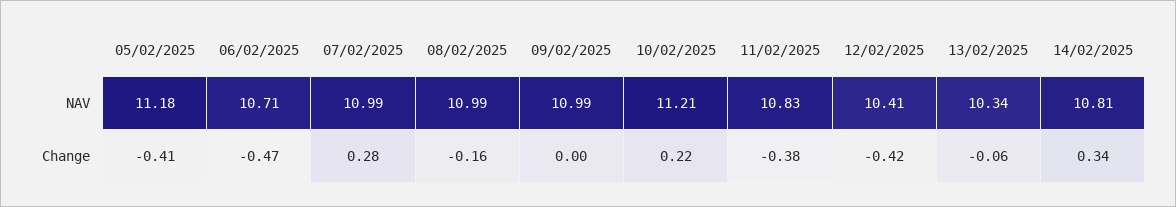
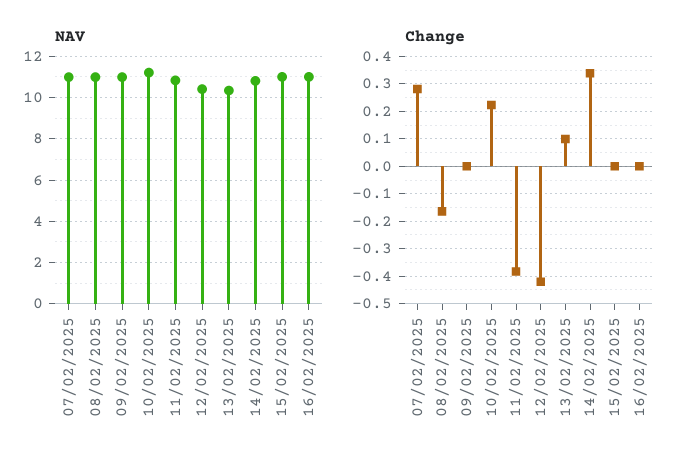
NAV, 05/02/2025: 11.18 -> none
NAV, 06/02/2025: 10.71 -> none
Change, 05/02/2025: -0.41 -> none
Change, 06/02/2025: -0.47 -> none
Change, 13/02/2025: -0.06 -> 0.1
NAV, 15/02/2025: none -> 11
NAV, 16/02/2025: none -> 11
Change, 15/02/2025: none -> 0
Change, 16/02/2025: none -> 0

